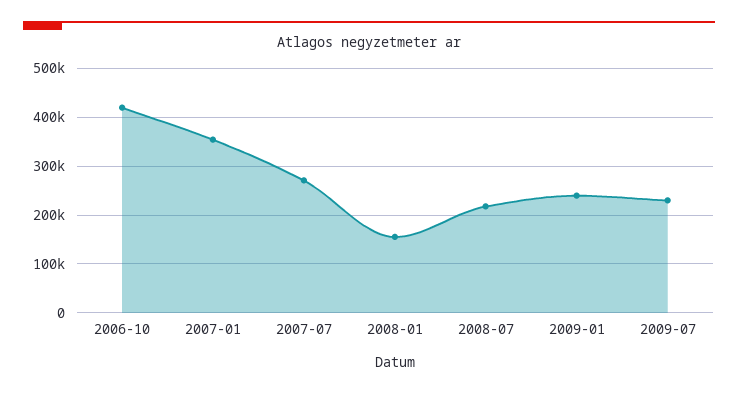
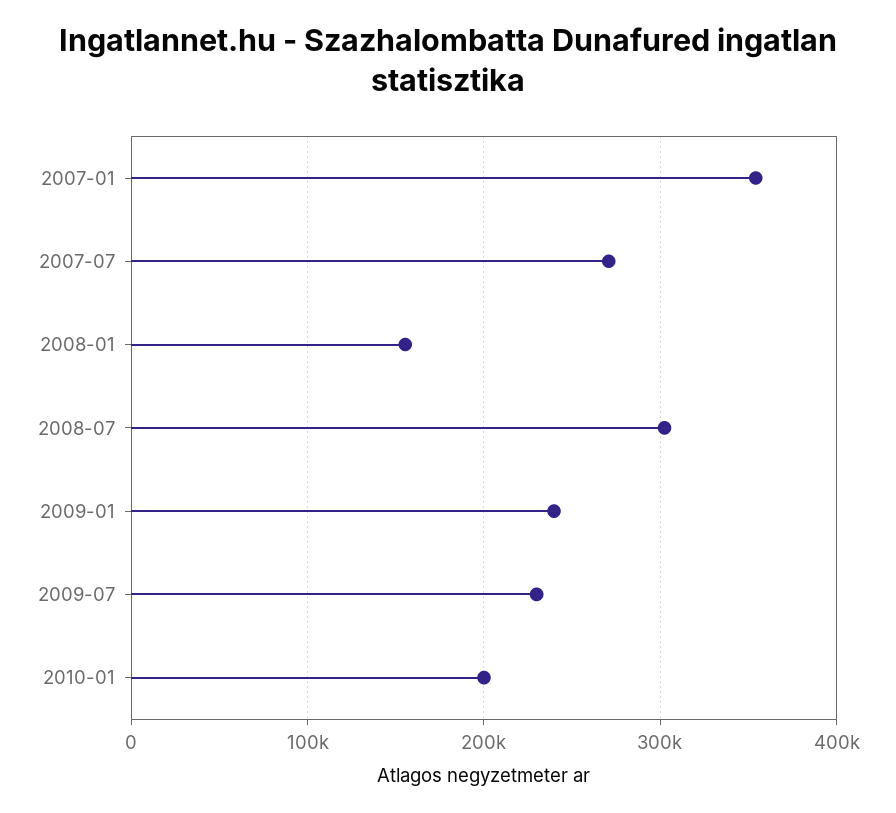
2006-10: 420000 -> none
2008-07: 220000 -> 300000
2010-01: none -> 200000

